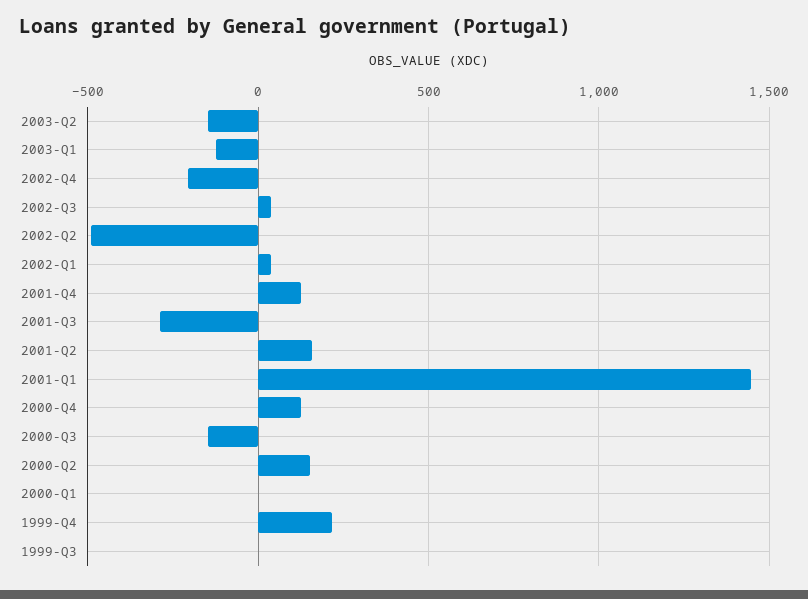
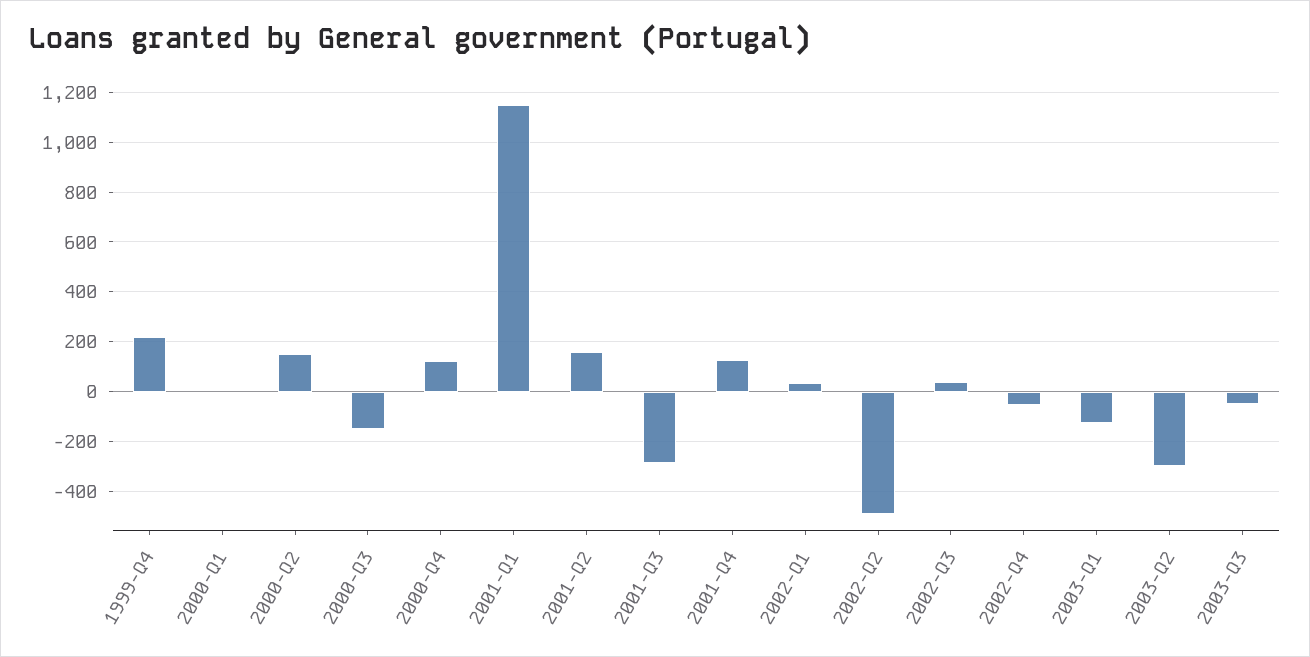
2003-Q2: -150 -> -300
2002-Q4: -200 -> -50
2001-Q1: 1450 -> 1150
1999-Q3: 0 -> none
2003-Q3: none -> -50

